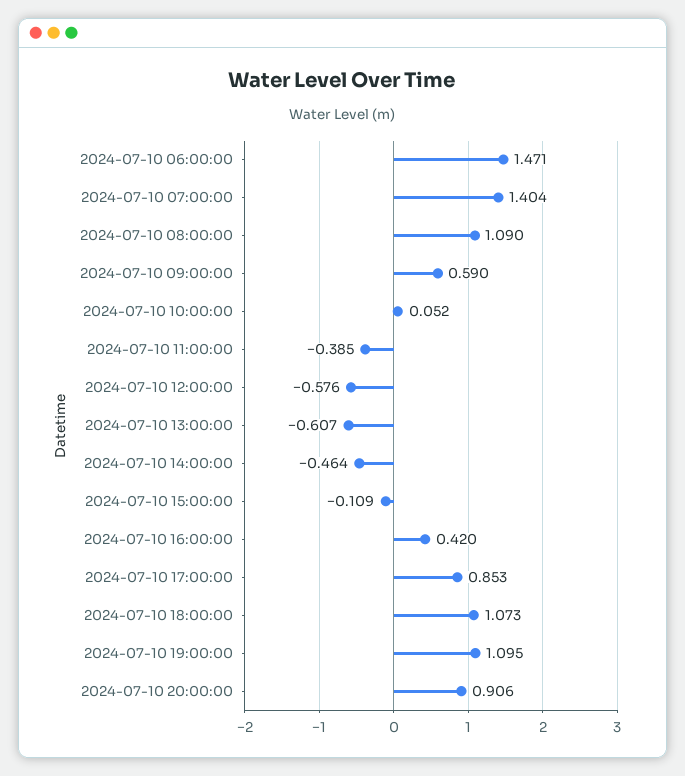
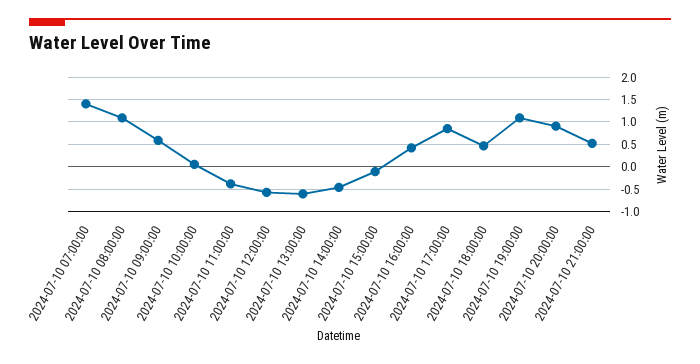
2024-07-10 06:00:00: 1.471 -> none
2024-07-10 18:00:00: 1.073 -> 0.5
2024-07-10 21:00:00: none -> 0.5

